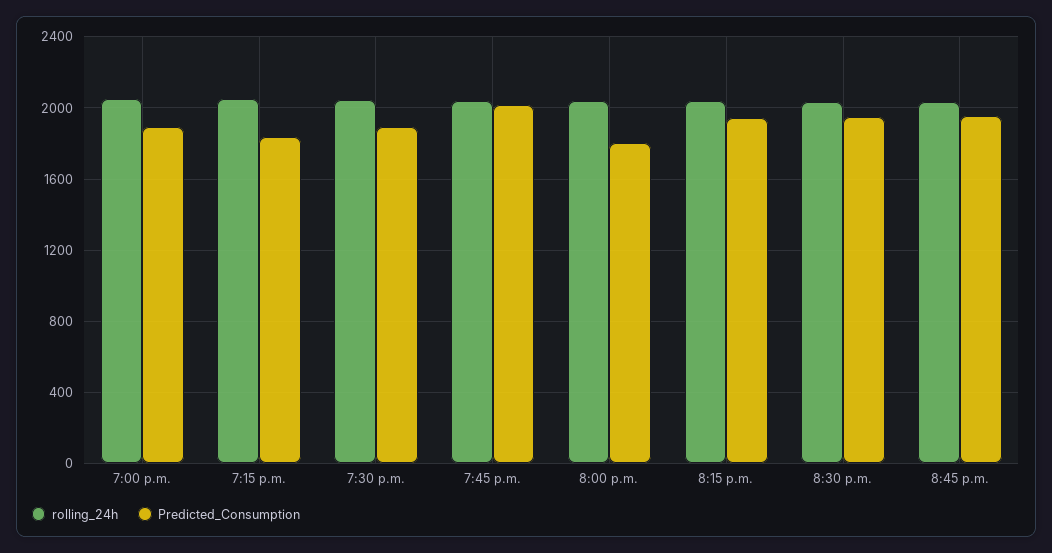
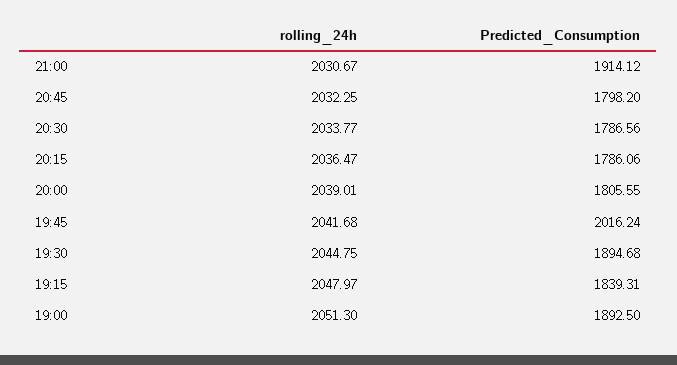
Predicted_Consumption, 8:15 p.m.: 1950 -> 1786.06
Predicted_Consumption, 8:30 p.m.: 1950 -> 1786.56
Predicted_Consumption, 8:45 p.m.: 1950 -> 1798.2
rolling_24h, 21:00: none -> 2030.67
Predicted_Consumption, 21:00: none -> 1914.12

